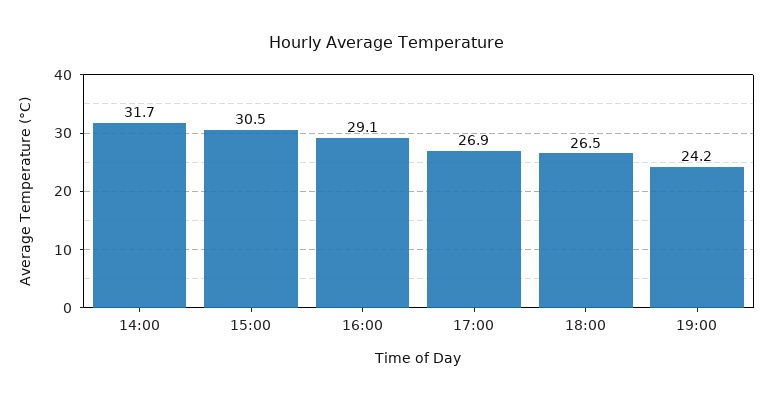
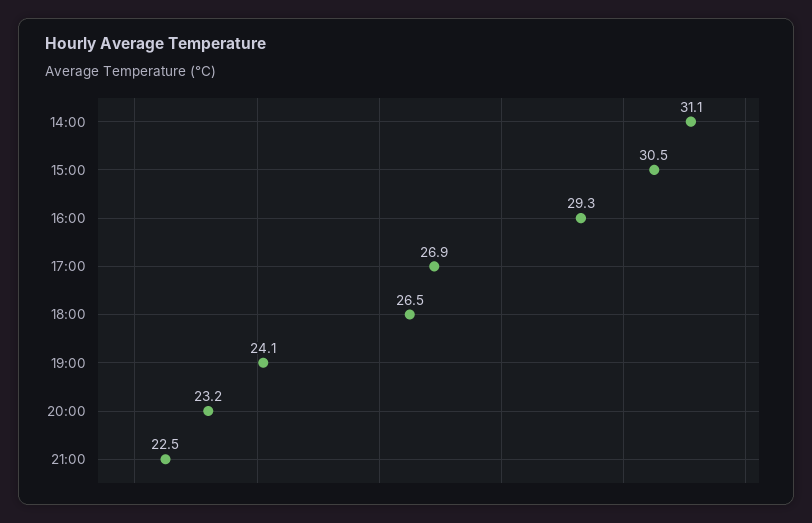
14:00: 31.7 -> 31.1
16:00: 29.1 -> 29.3
19:00: 24.2 -> 24.1
20:00: none -> 23.2
21:00: none -> 22.5

